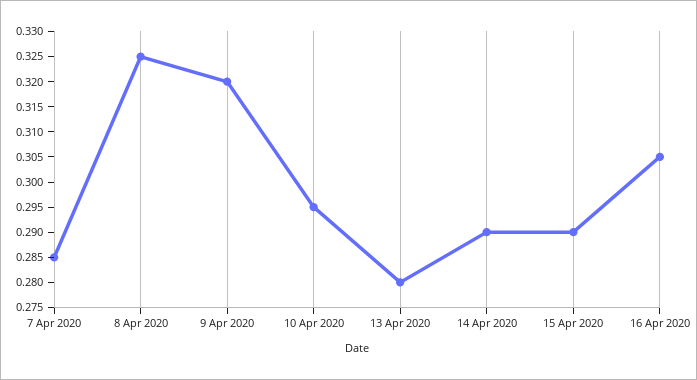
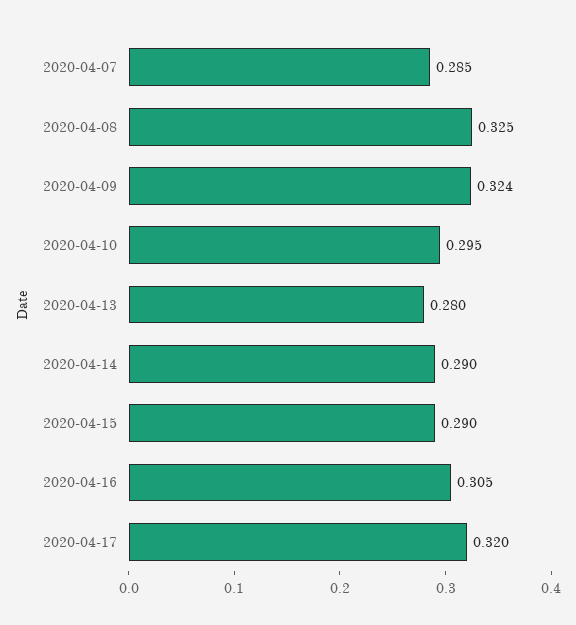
9 Apr 2020: 0.32 -> 0.324
2020-04-17: none -> 0.32

